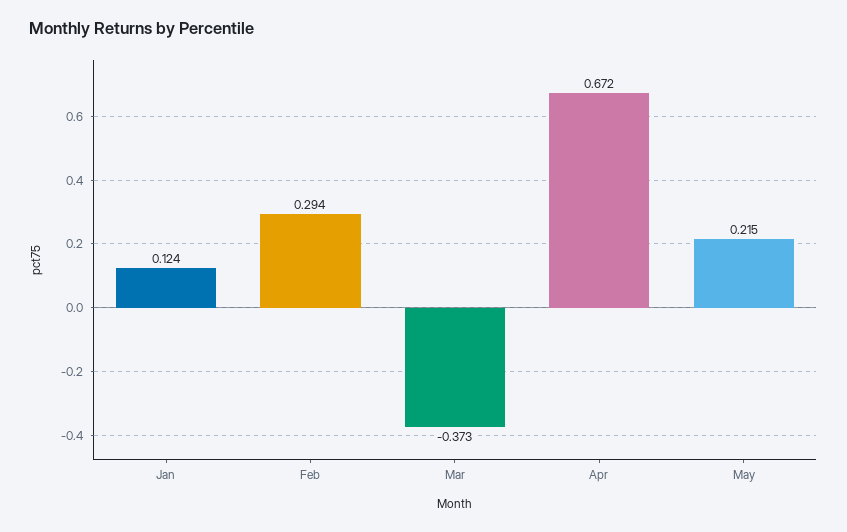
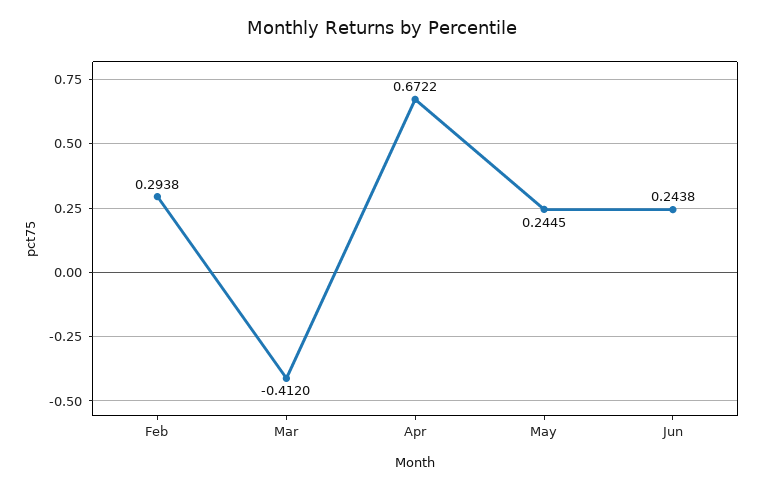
Jan: 0.124 -> none
Mar: -0.373 -> -0.412
May: 0.215 -> 0.2445
Jun: none -> 0.2438

